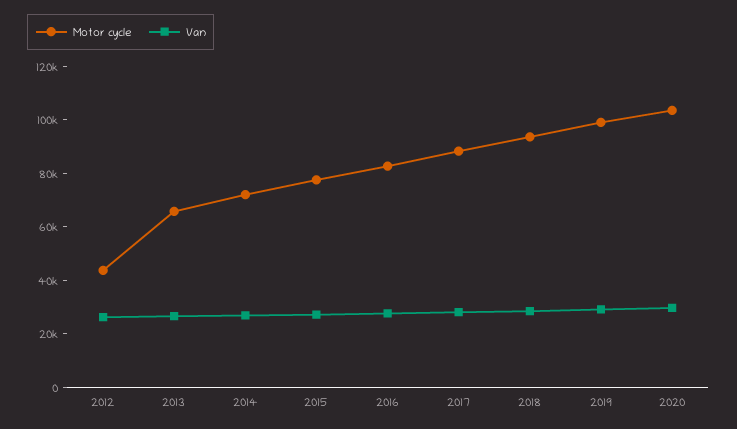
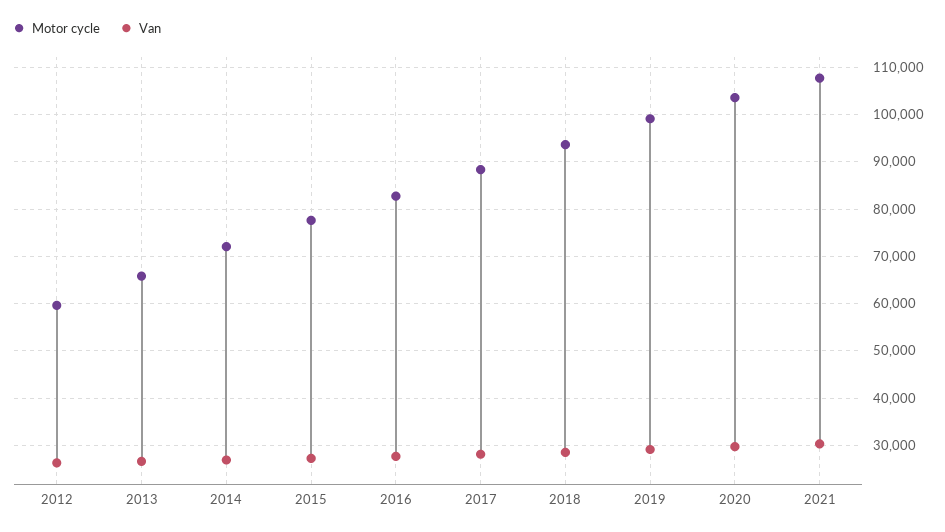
Motor cycle, 2012: 45000 -> 60000
Motor cycle, 2021: none -> 108000
Van, 2021: none -> 30000

